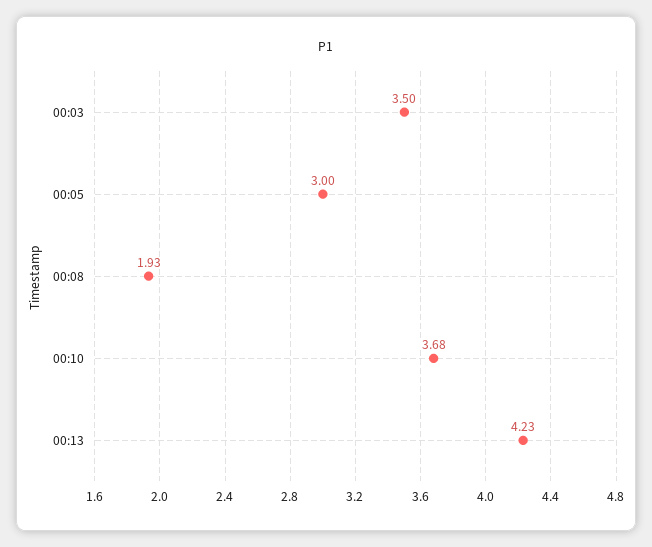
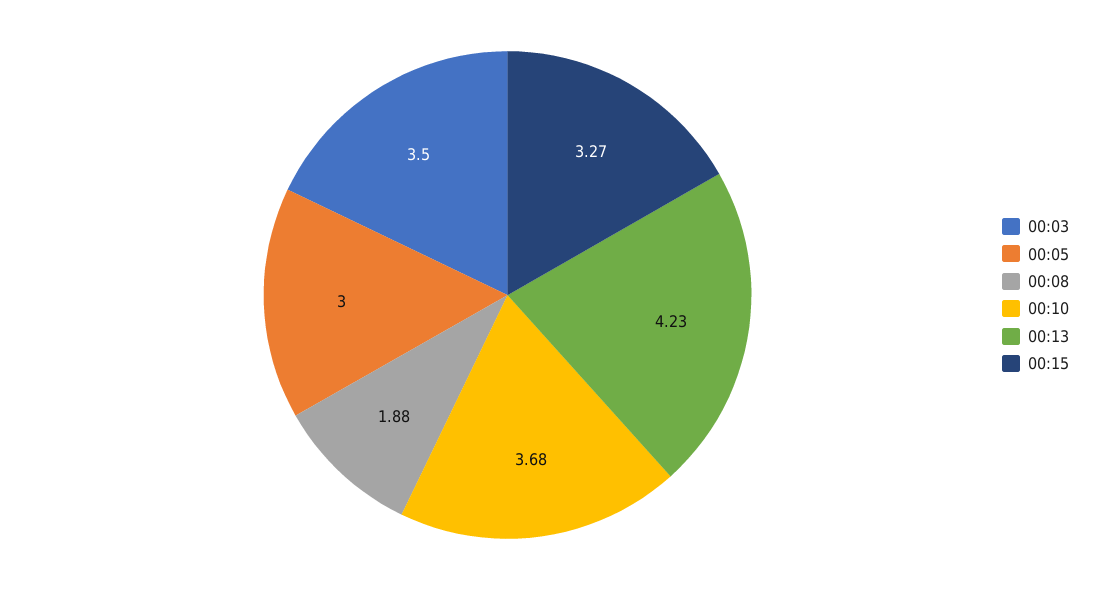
00:08: 1.93 -> 1.88
00:15: none -> 3.27

